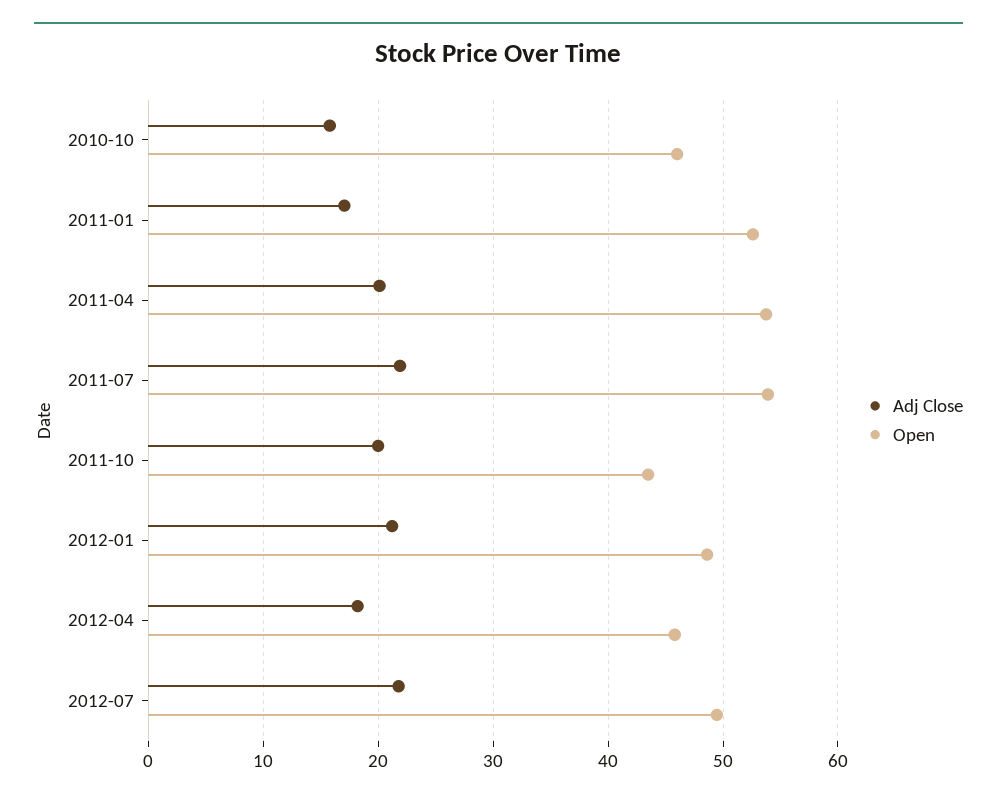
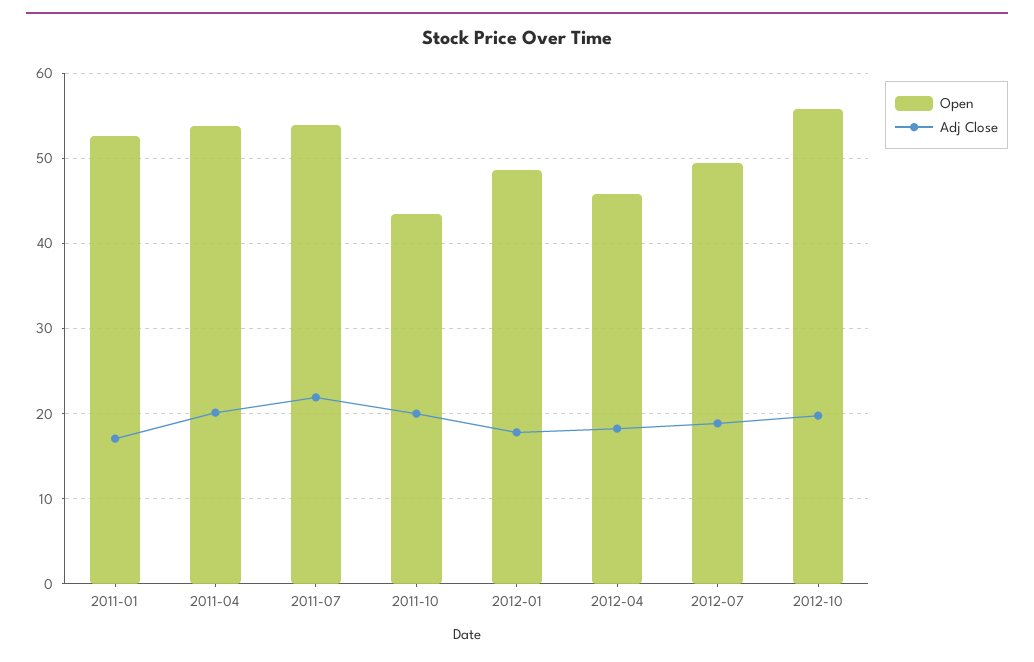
Adj Close, 2010-10: 16 -> none
Open, 2010-10: 46 -> none
Adj Close, 2012-01: 21 -> 18
Adj Close, 2012-07: 22 -> 19
Open, 2012-10: none -> 56
Adj Close, 2012-10: none -> 20

